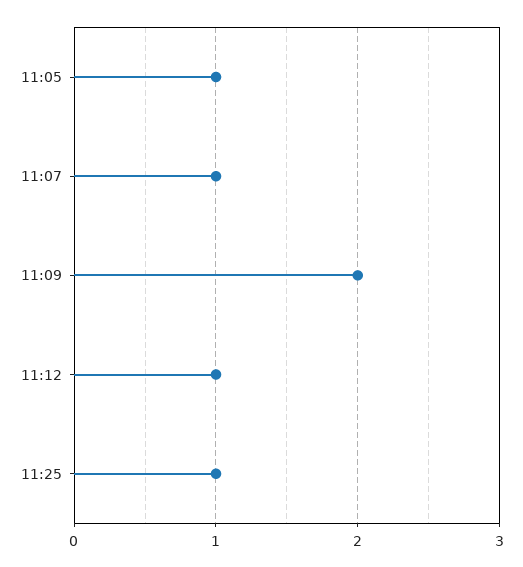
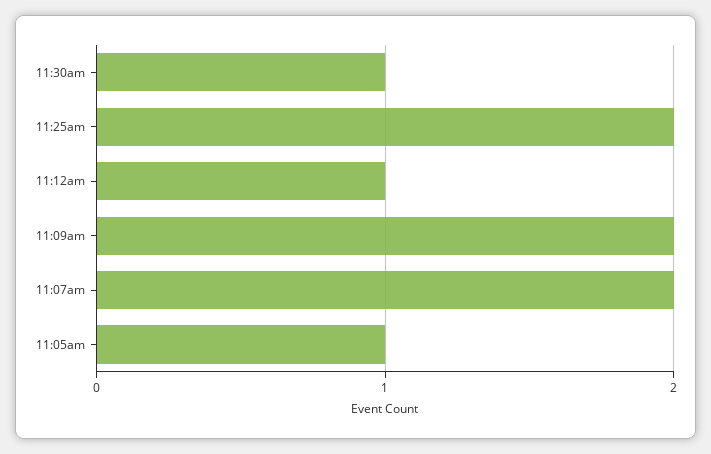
11:07: 1 -> 2
11:25: 1 -> 2
11:30am: none -> 1

